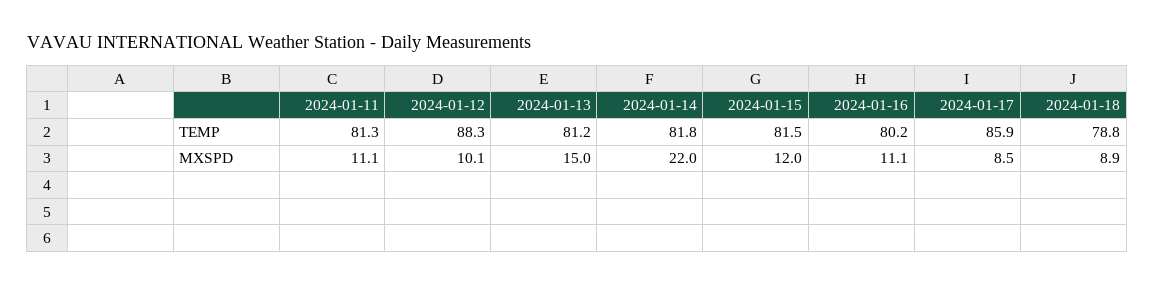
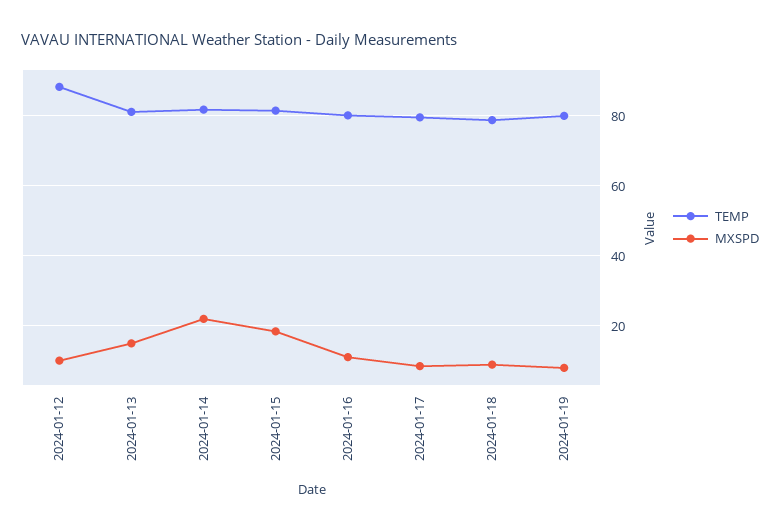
TEMP, 2024-01-11: 81.3 -> none
TEMP, 2024-01-17: 85.9 -> 80
MXSPD, 2024-01-11: 11.1 -> none
MXSPD, 2024-01-15: 12 -> 18
TEMP, 2024-01-19: none -> 80
MXSPD, 2024-01-19: none -> 8

